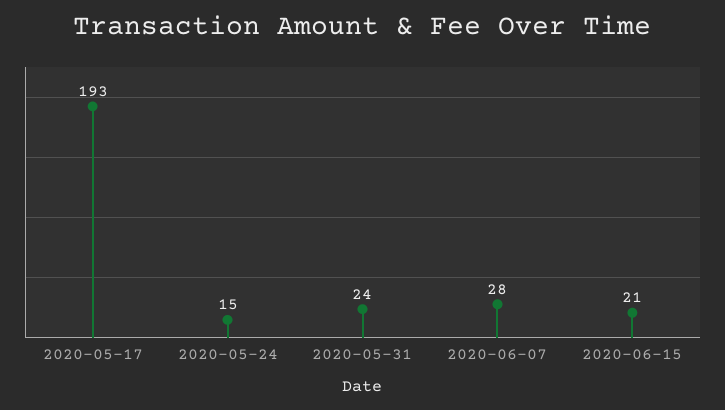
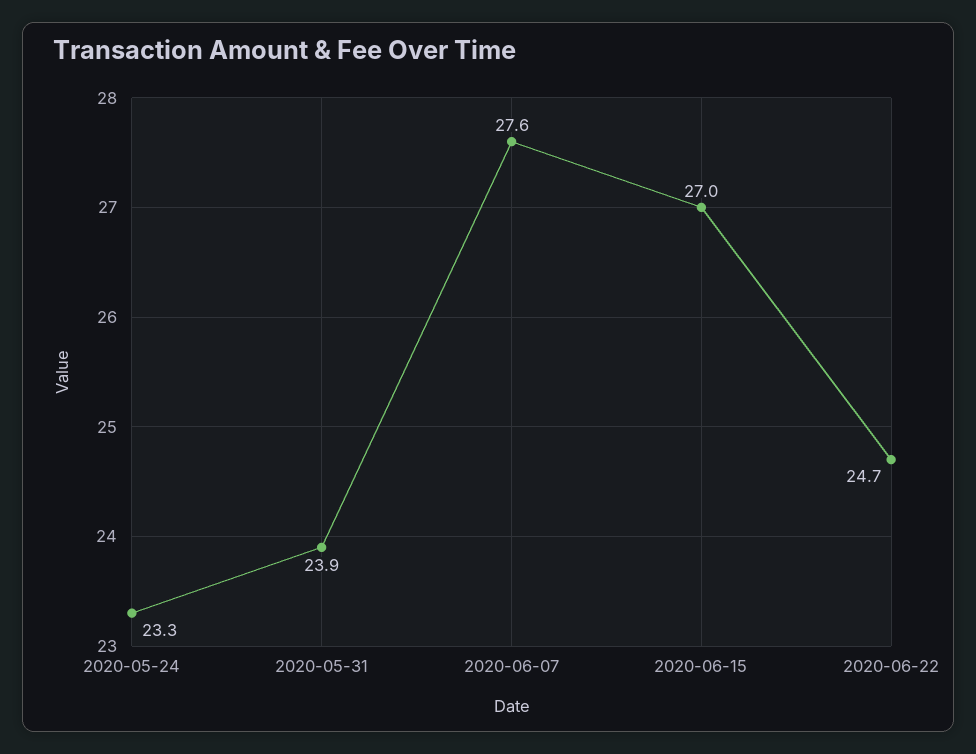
2020-05-17: 193 -> none
2020-05-24: 15 -> 23.3
2020-06-15: 21 -> 27
2020-06-22: none -> 24.7

